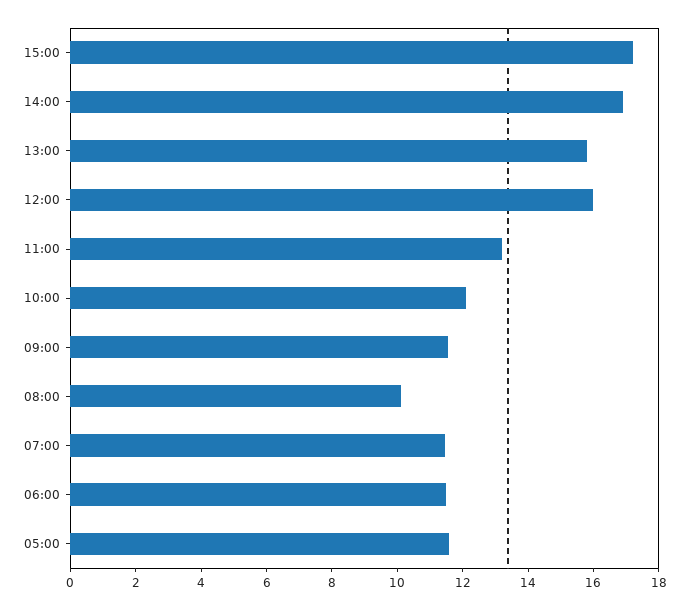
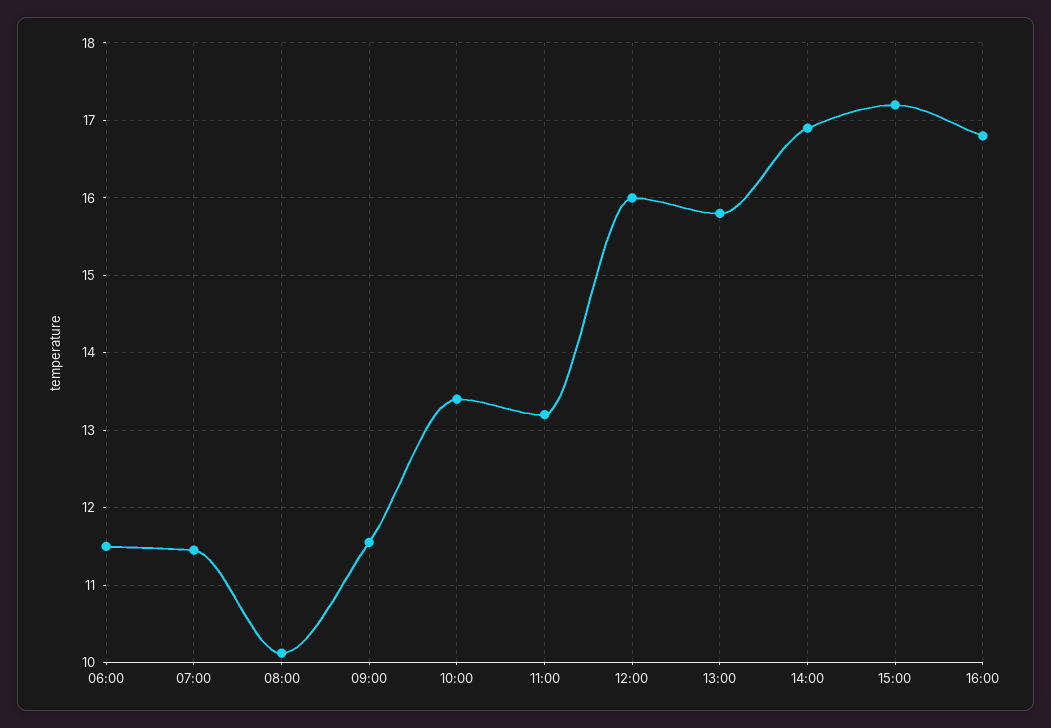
10:00: 12 -> 13.4
05:00: 11.5 -> none
16:00: none -> 16.8

